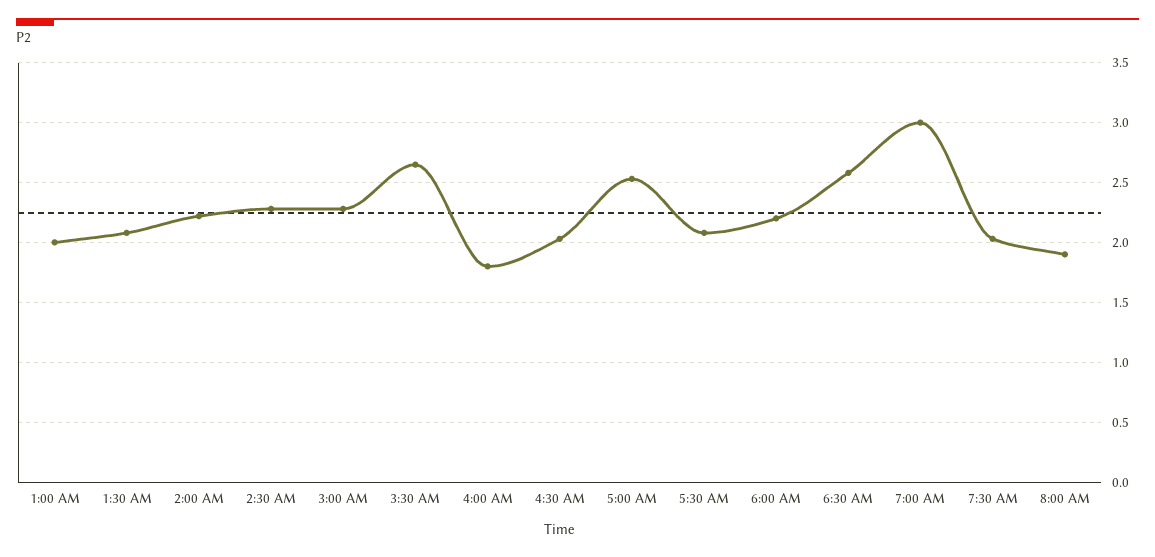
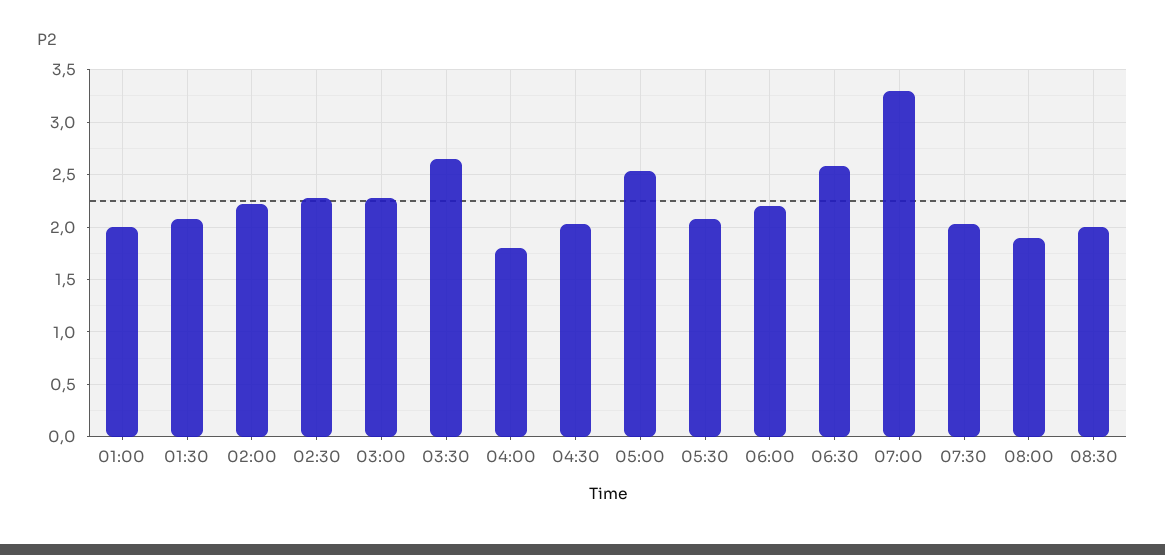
7:00 AM: 3 -> 3.3
08:30: none -> 2

